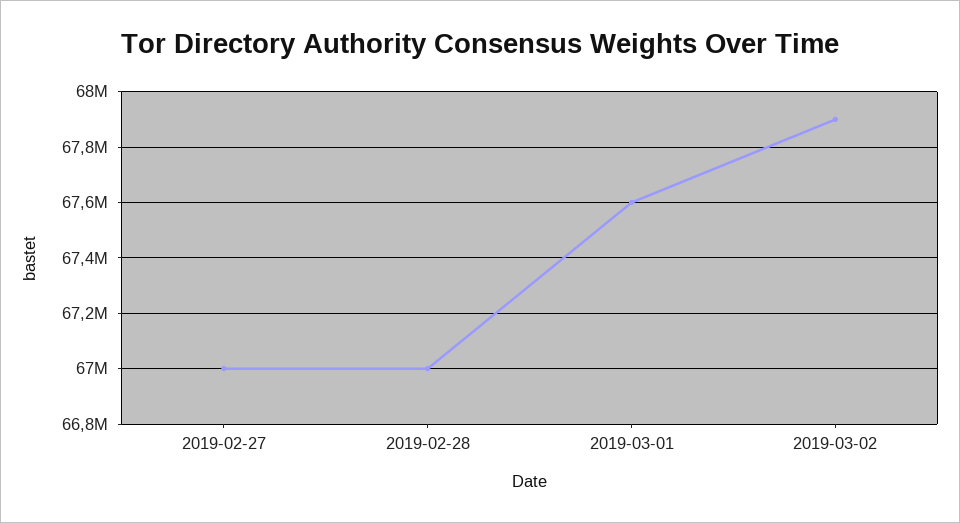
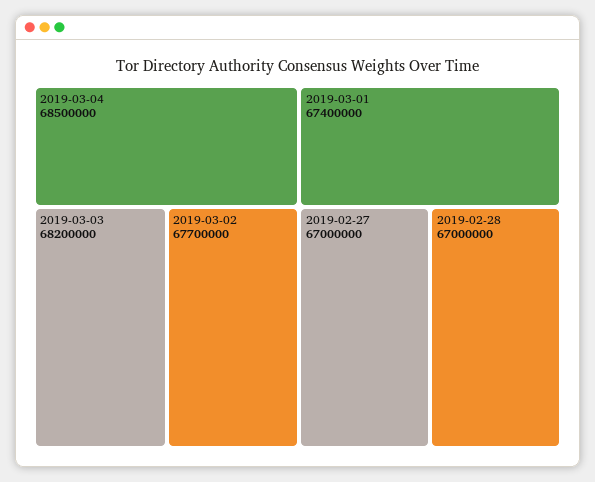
2019-03-01: 67600000 -> 67400000
2019-03-02: 67900000 -> 67700000
2019-03-04: none -> 68500000
2019-03-03: none -> 68200000

